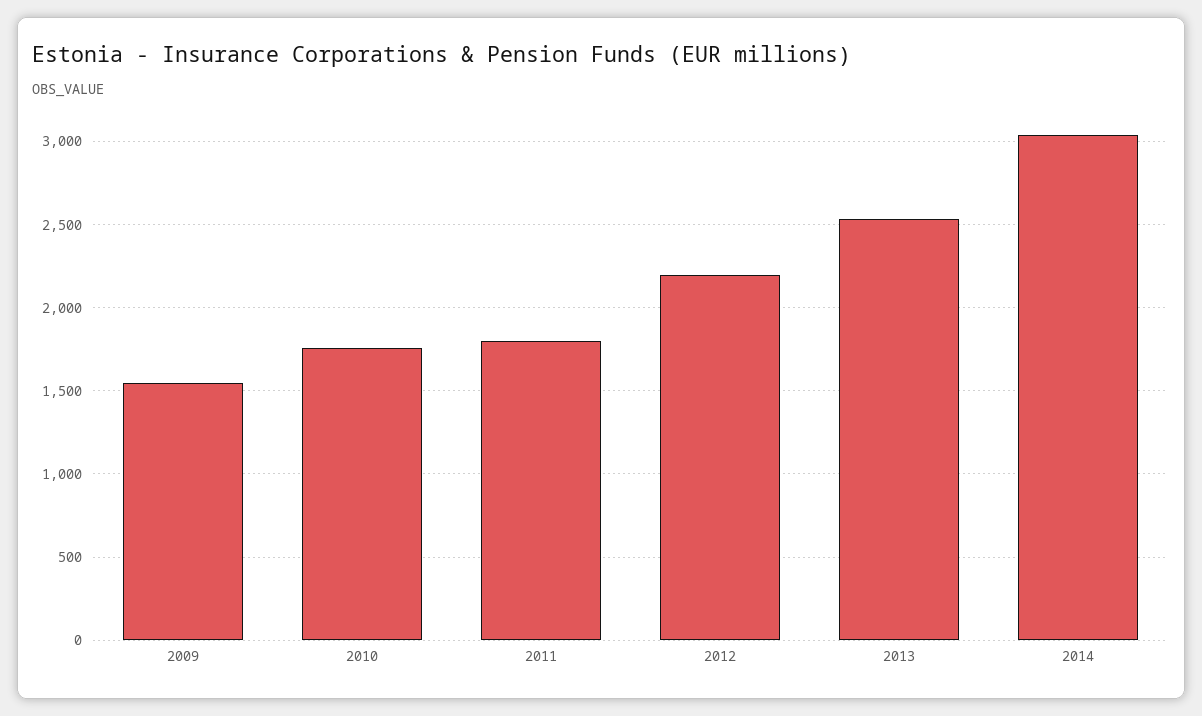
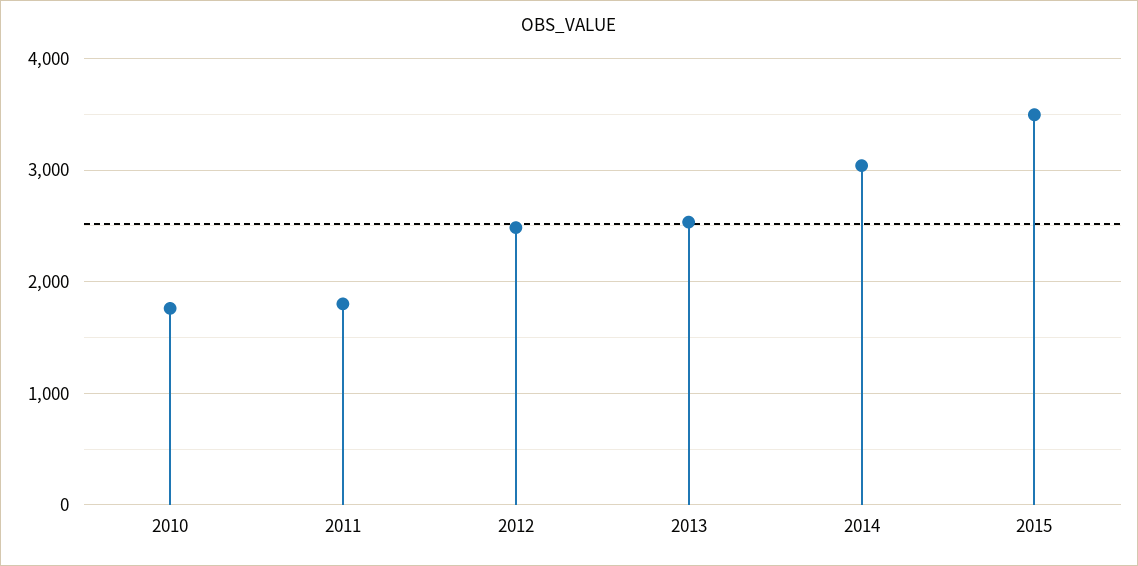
2009: 1550 -> none
2012: 2200 -> 2500
2015: none -> 3500

